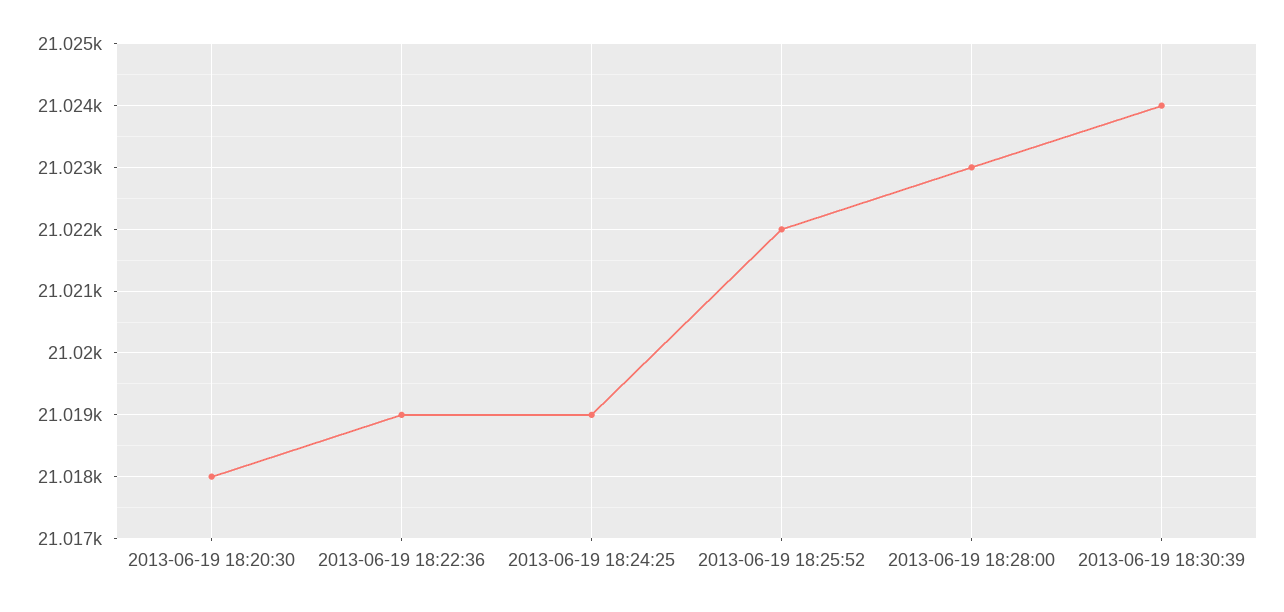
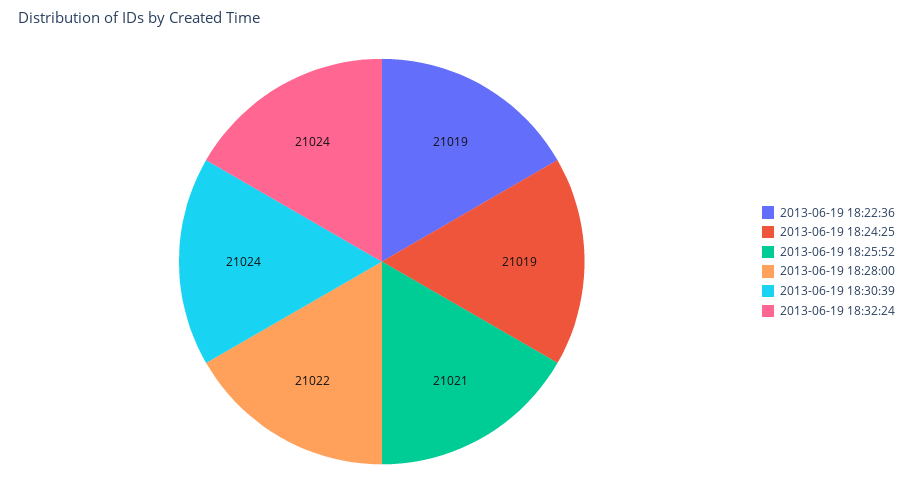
2013-06-19 18:20:30: 21018 -> none
2013-06-19 18:25:52: 21022 -> 21021
2013-06-19 18:28:00: 21023 -> 21022
2013-06-19 18:32:24: none -> 21024

